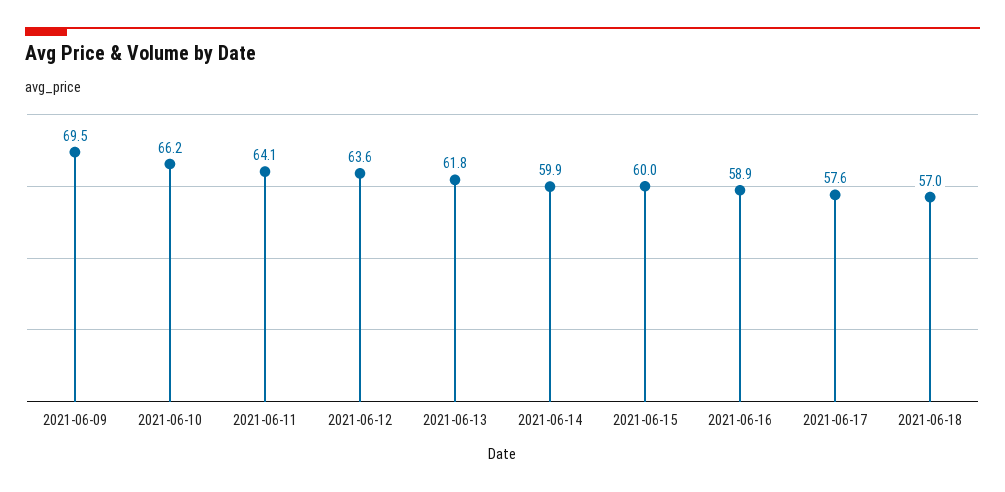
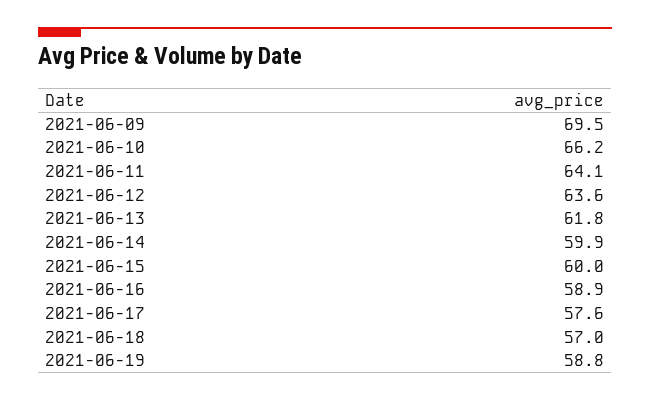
2021-06-19: none -> 58.8

